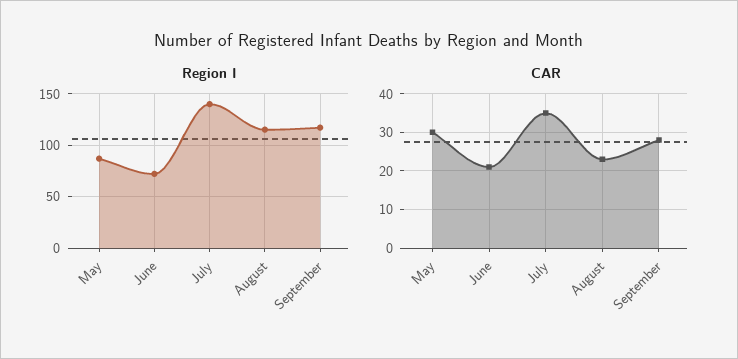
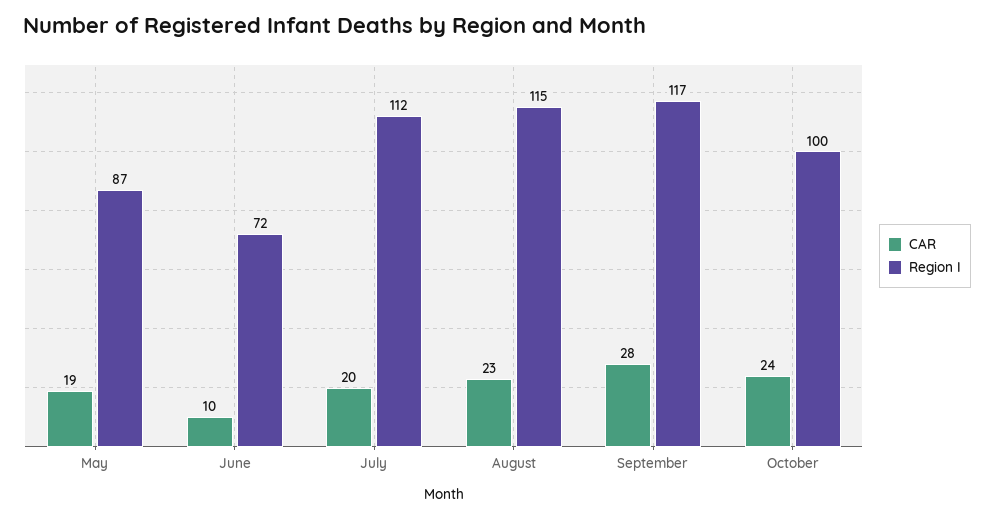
Region I, July: 140 -> 112
CAR, May: 30 -> 19
CAR, June: 20 -> 10
CAR, July: 35 -> 20
CAR, October: none -> 24
Region I, October: none -> 100

